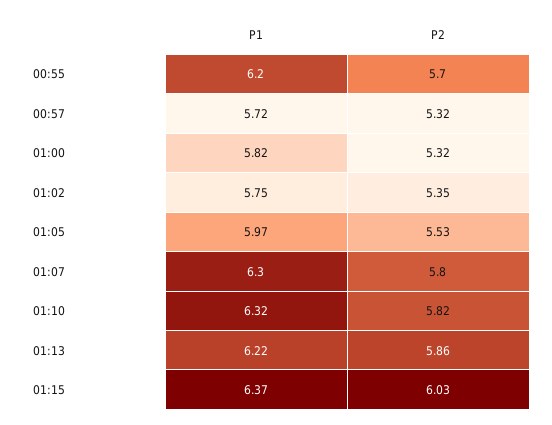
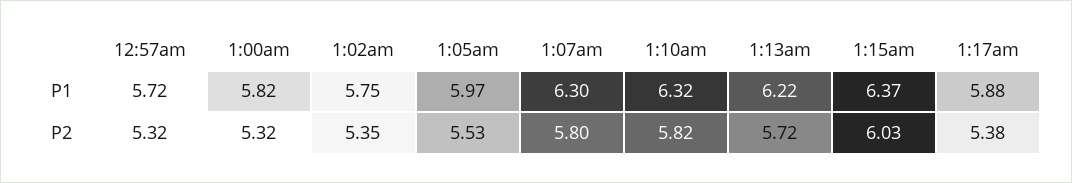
P1, 00:55: 6.2 -> none
P2, 00:55: 5.7 -> none
P2, 01:13: 5.86 -> 5.72
P1, 1:17am: none -> 5.88
P2, 1:17am: none -> 5.38

